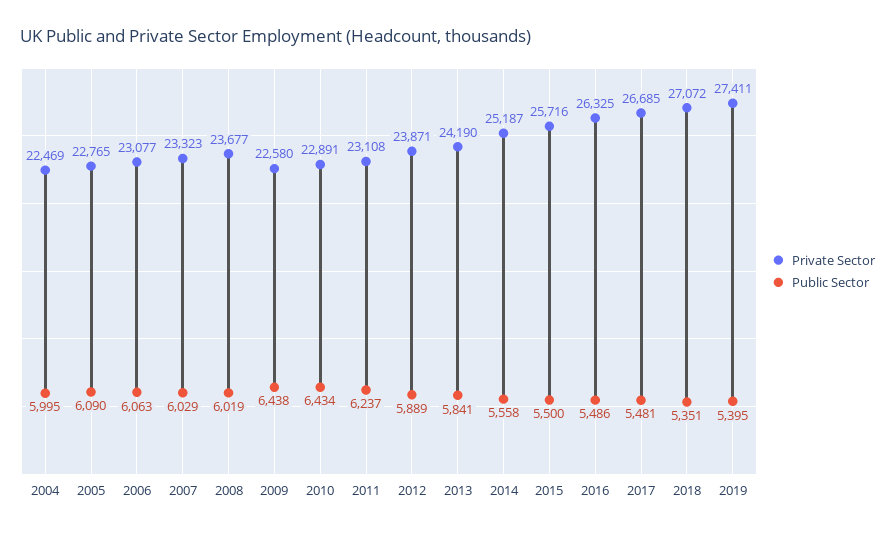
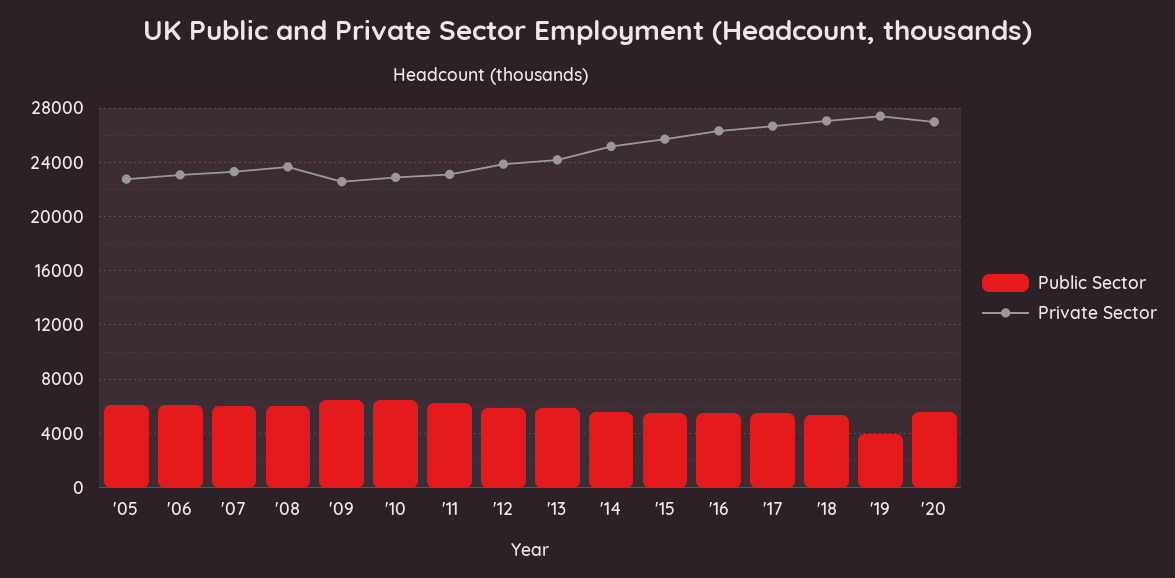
Private Sector, 2004: 22469 -> none
Public Sector, 2004: 5995 -> none
Public Sector, 2019: 5395 -> 4000
Public Sector, '20: none -> 5500
Private Sector, '20: none -> 27000

